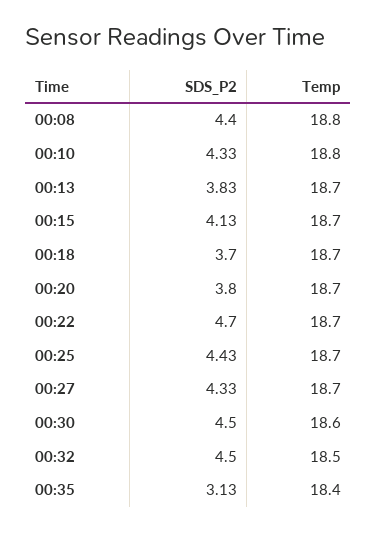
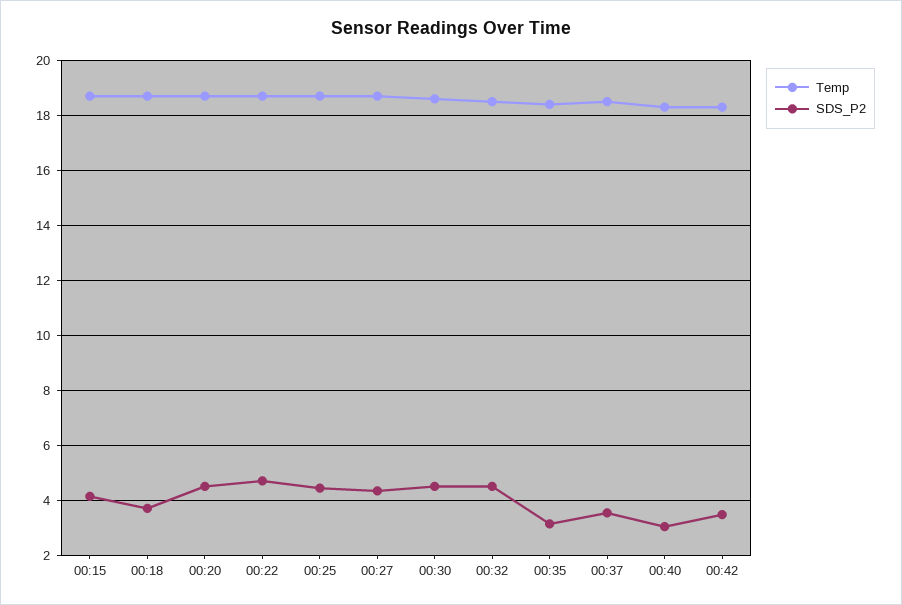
SDS_P2, 00:08: 4.4 -> none
Temp, 00:08: 18.8 -> none
SDS_P2, 00:10: 4.33 -> none
Temp, 00:10: 18.8 -> none
SDS_P2, 00:13: 3.83 -> none
Temp, 00:13: 18.7 -> none
SDS_P2, 00:20: 3.8 -> 4.5
Temp, 00:37: none -> 18.5
SDS_P2, 00:37: none -> 3.5
Temp, 00:40: none -> 18.25
SDS_P2, 00:40: none -> 3
Temp, 00:42: none -> 18.25
SDS_P2, 00:42: none -> 3.5

